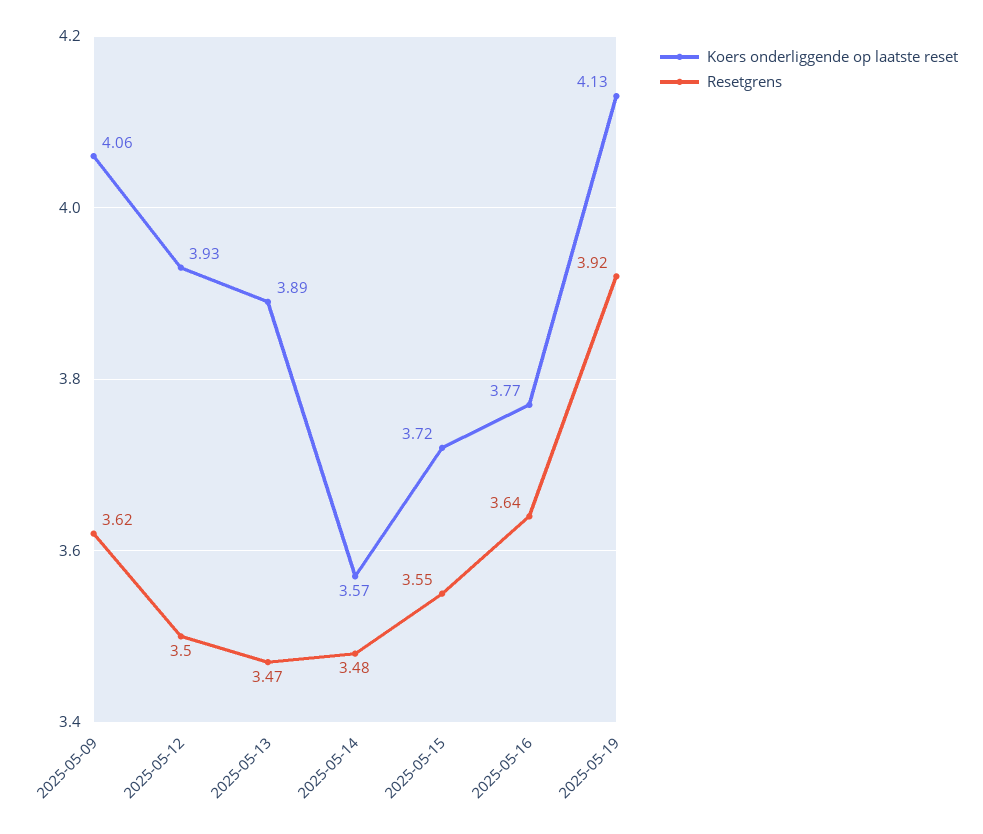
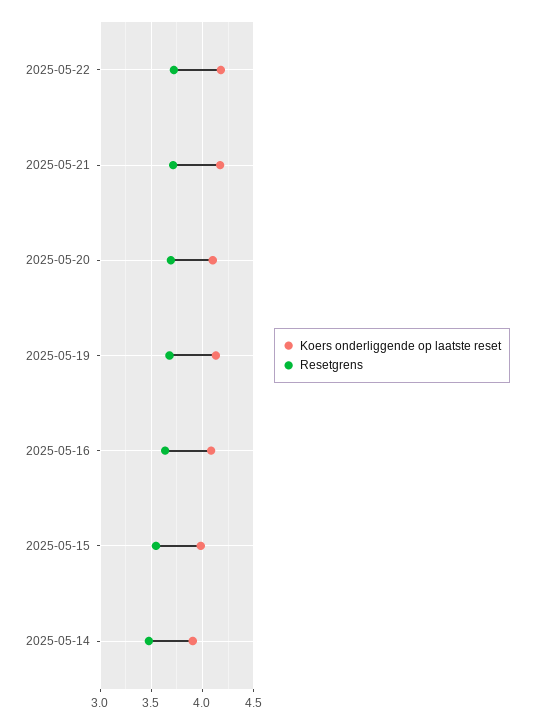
Koers onderliggende op laatste reset, 2025-05-09: 4.06 -> none
Resetgrens, 2025-05-09: 3.62 -> none
Koers onderliggende op laatste reset, 2025-05-12: 3.93 -> none
Resetgrens, 2025-05-12: 3.5 -> none
Koers onderliggende op laatste reset, 2025-05-13: 3.89 -> none
Resetgrens, 2025-05-13: 3.47 -> none
Koers onderliggende op laatste reset, 2025-05-14: 3.57 -> 3.9
Koers onderliggende op laatste reset, 2025-05-15: 3.72 -> 4
Koers onderliggende op laatste reset, 2025-05-16: 3.77 -> 4.1
Resetgrens, 2025-05-19: 3.92 -> 3.7
Koers onderliggende op laatste reset, 2025-05-22: none -> 4.2
Resetgrens, 2025-05-22: none -> 3.7
Koers onderliggende op laatste reset, 2025-05-21: none -> 4.2
Resetgrens, 2025-05-21: none -> 3.7
Koers onderliggende op laatste reset, 2025-05-20: none -> 4.1
Resetgrens, 2025-05-20: none -> 3.7

